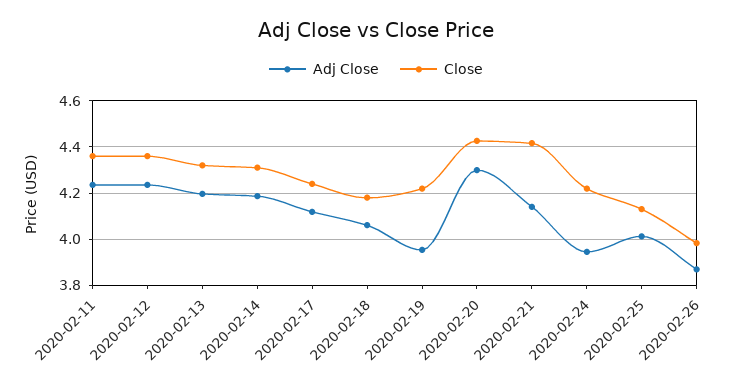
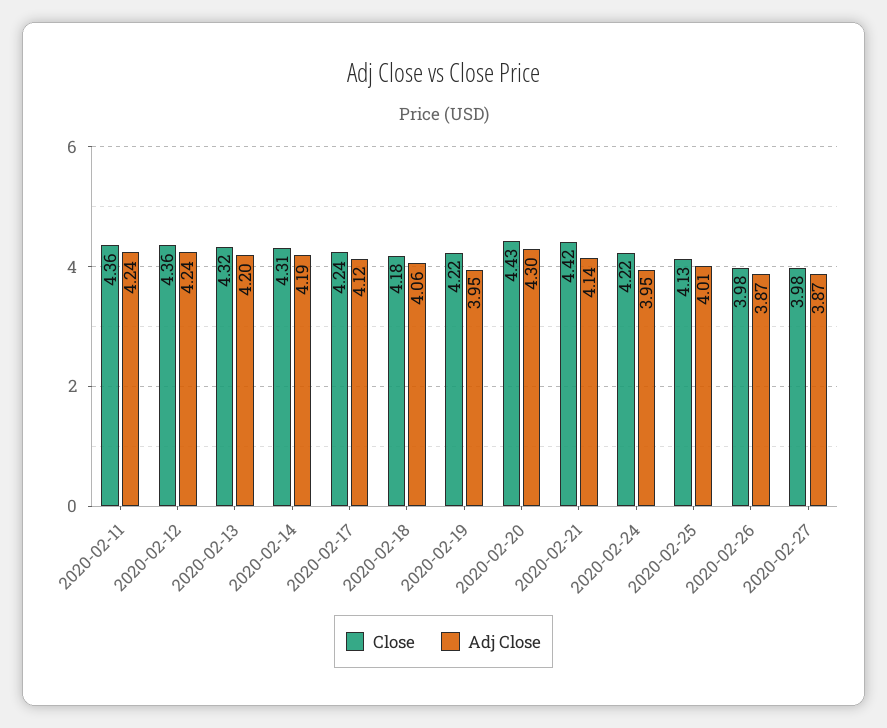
Close, 2020-02-27: none -> 3.98
Adj Close, 2020-02-27: none -> 3.87

